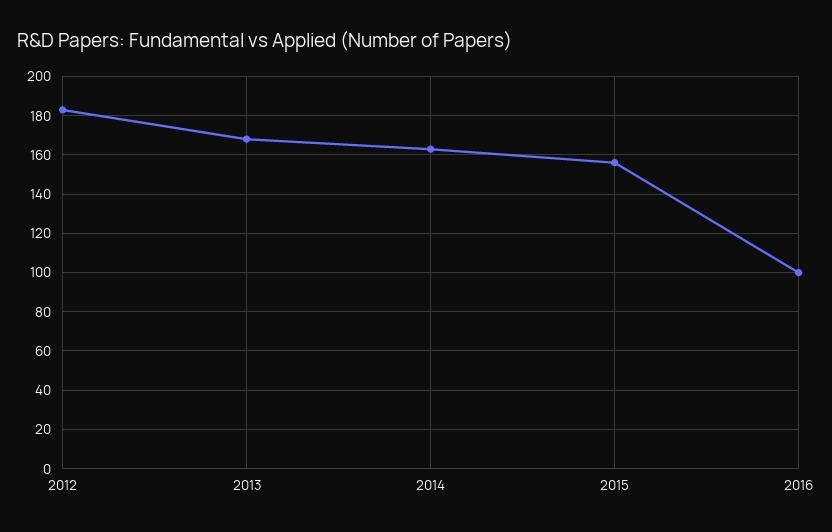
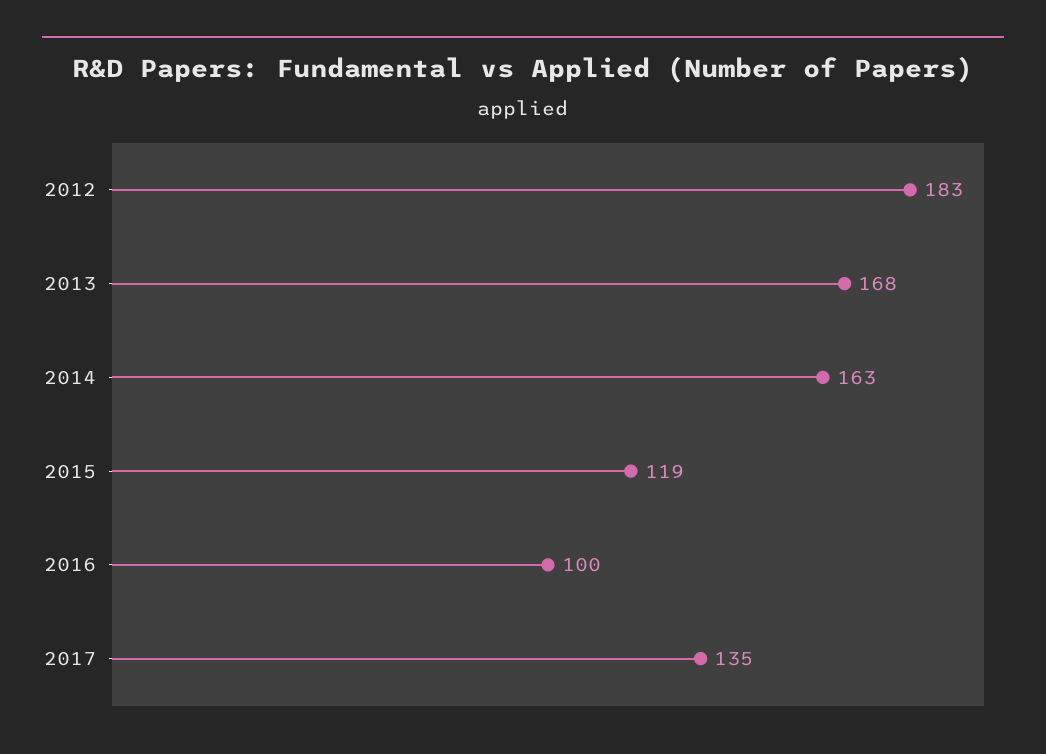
2015: 155 -> 119
2017: none -> 135

